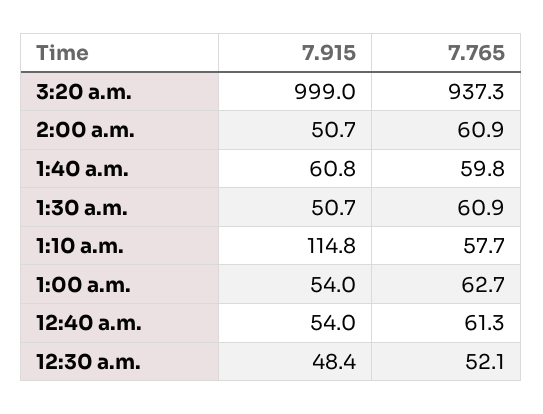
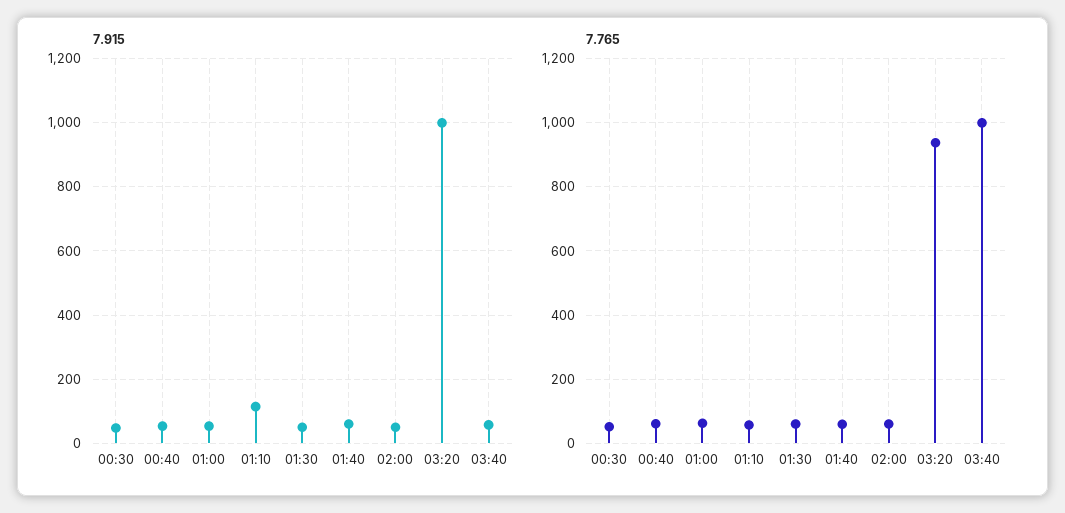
7.915, 03:40: none -> 60
7.765, 03:40: none -> 1000

